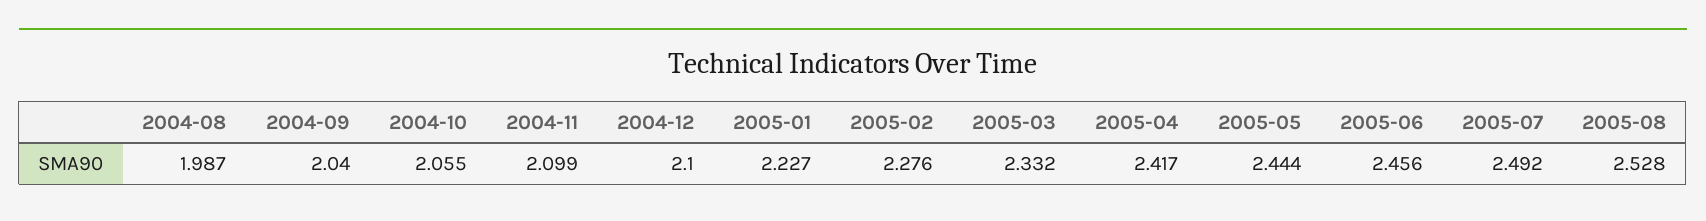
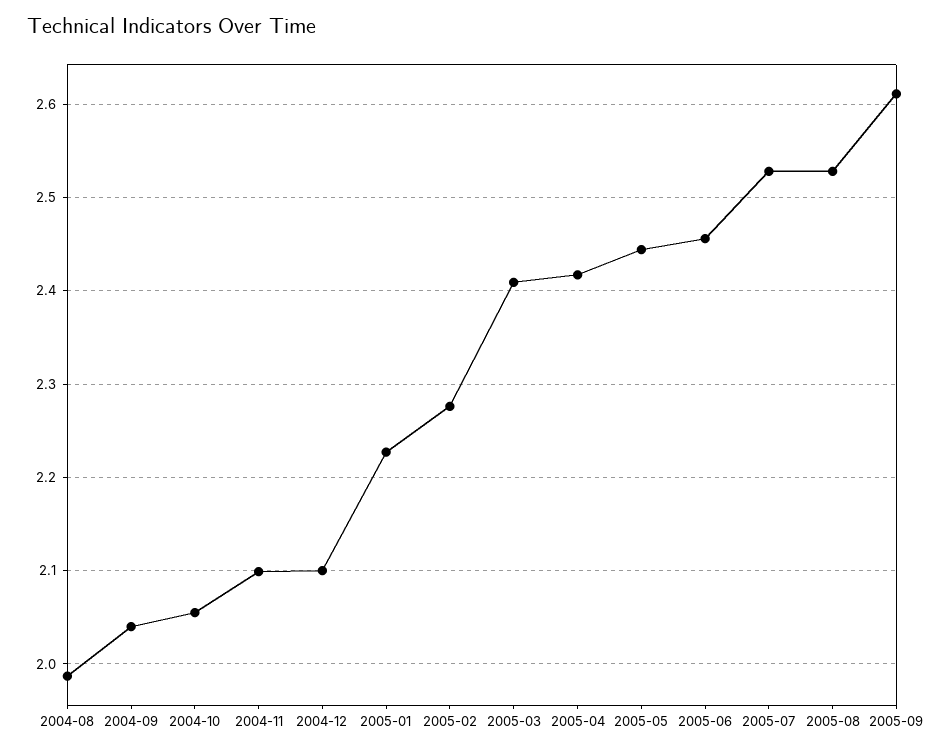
2005-03: 2.332 -> 2.41
2005-07: 2.492 -> 2.53
2005-09: none -> 2.61

